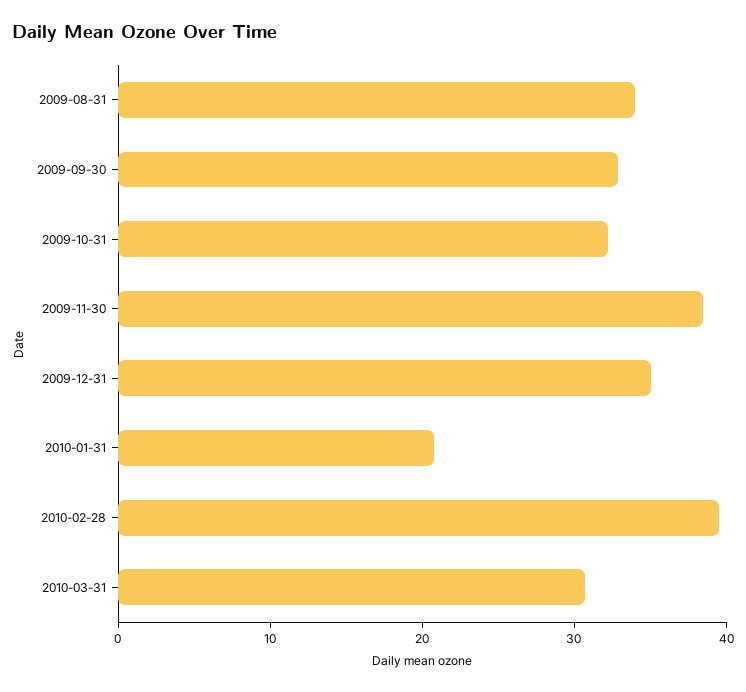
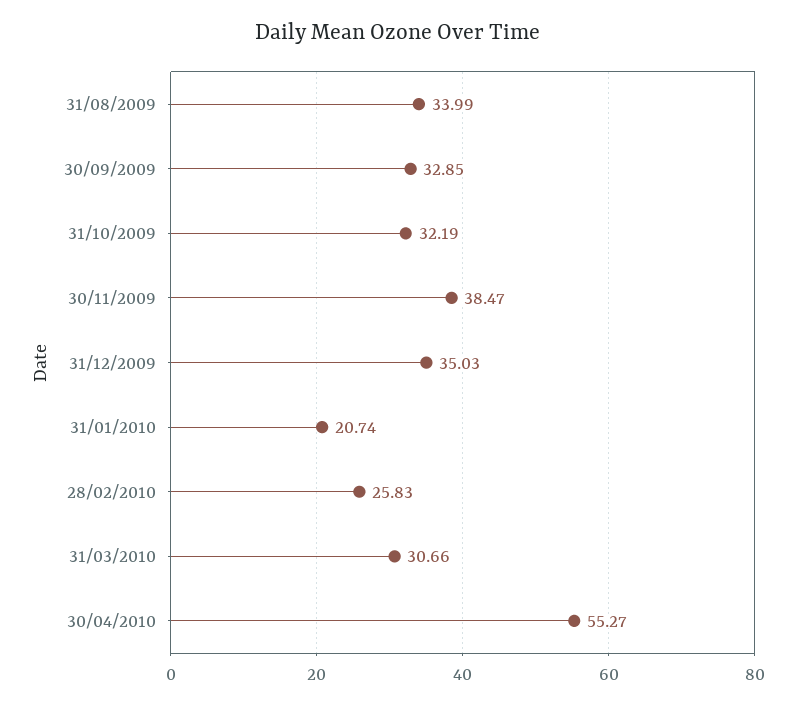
2010-02-28: 40 -> 25.83
30/04/2010: none -> 55.27

